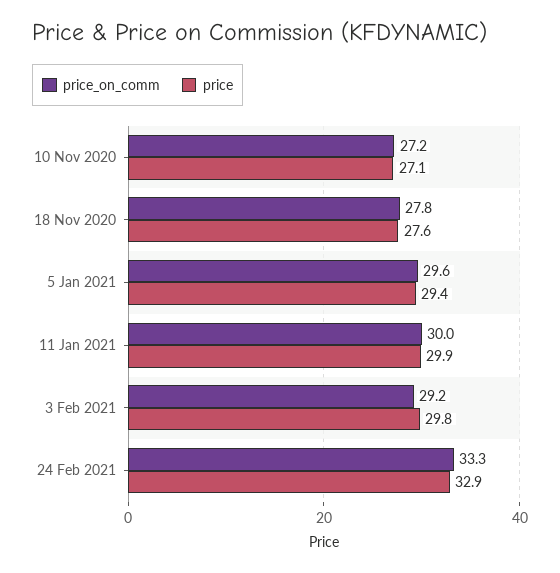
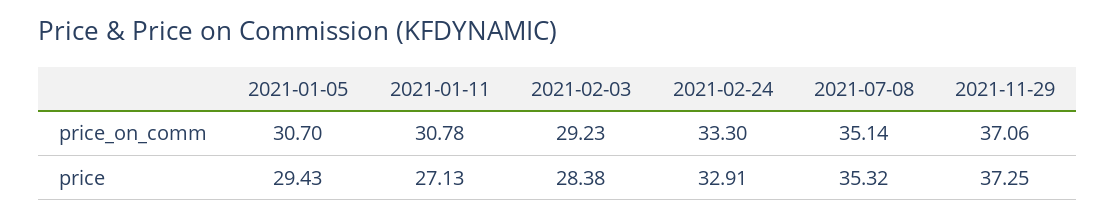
price_on_comm, 10 Nov 2020: 27.2 -> none
price, 10 Nov 2020: 27.1 -> none
price_on_comm, 18 Nov 2020: 27.8 -> none
price, 18 Nov 2020: 27.6 -> none
price_on_comm, 5 Jan 2021: 29.6 -> 30.7
price_on_comm, 11 Jan 2021: 30 -> 30.78
price, 11 Jan 2021: 29.9 -> 27.13
price, 3 Feb 2021: 29.8 -> 28.38
price_on_comm, 2021-07-08: none -> 35.14
price_on_comm, 2021-11-29: none -> 37.06
price, 2021-07-08: none -> 35.32
price, 2021-11-29: none -> 37.25

